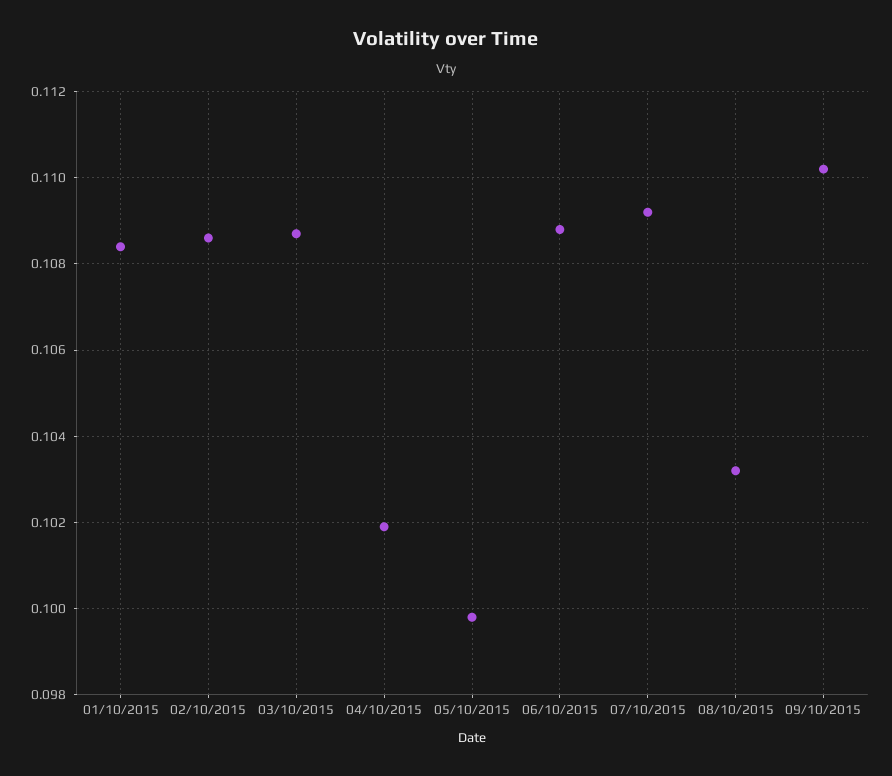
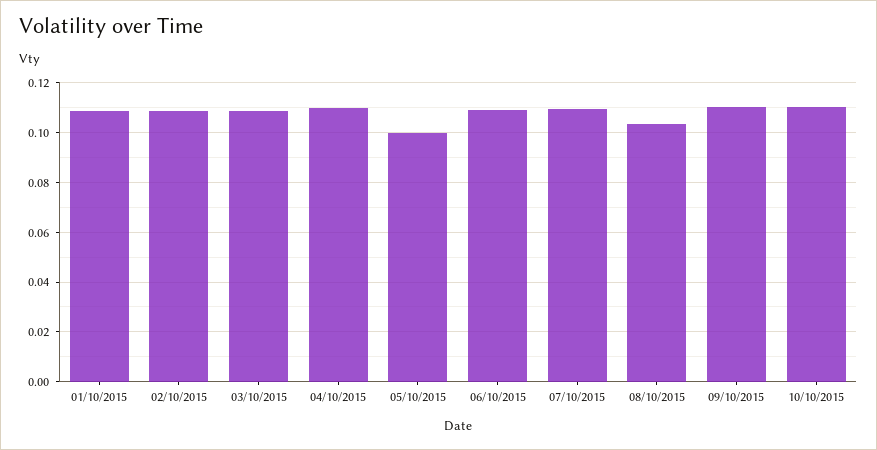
04/10/2015: 0.102 -> 0.11
10/10/2015: none -> 0.11

